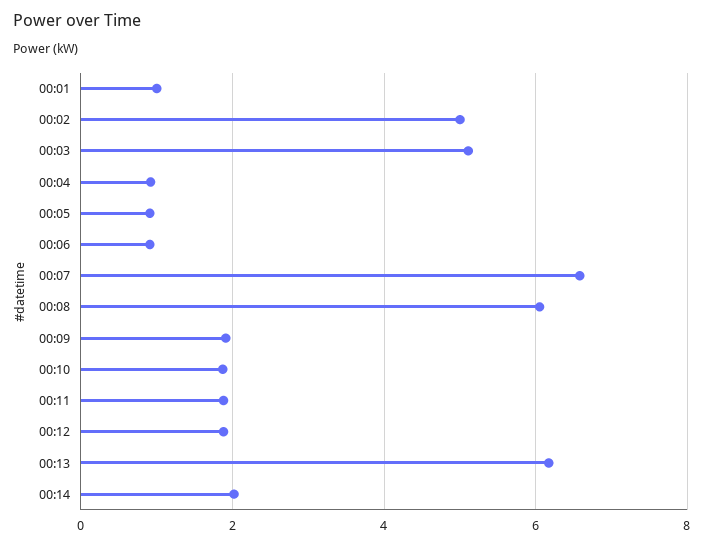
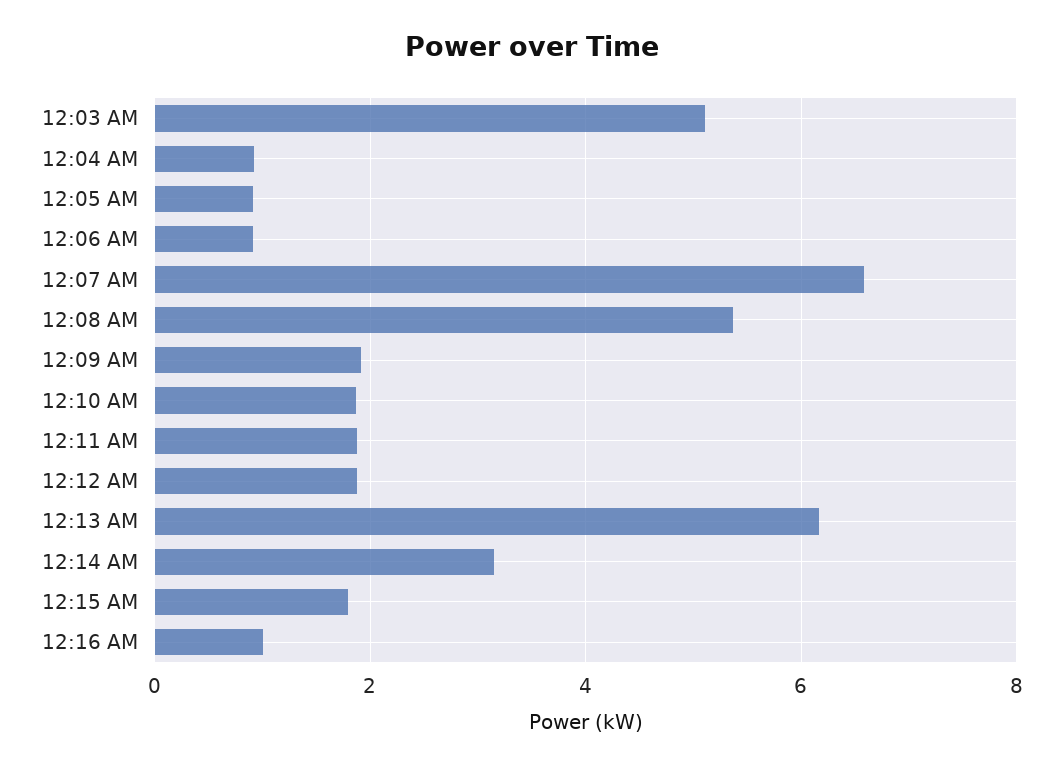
00:01: 1 -> none
00:02: 5 -> none
00:08: 6 -> 5.4
00:14: 2 -> 3.2
12:15 AM: none -> 1.8
12:16 AM: none -> 1

